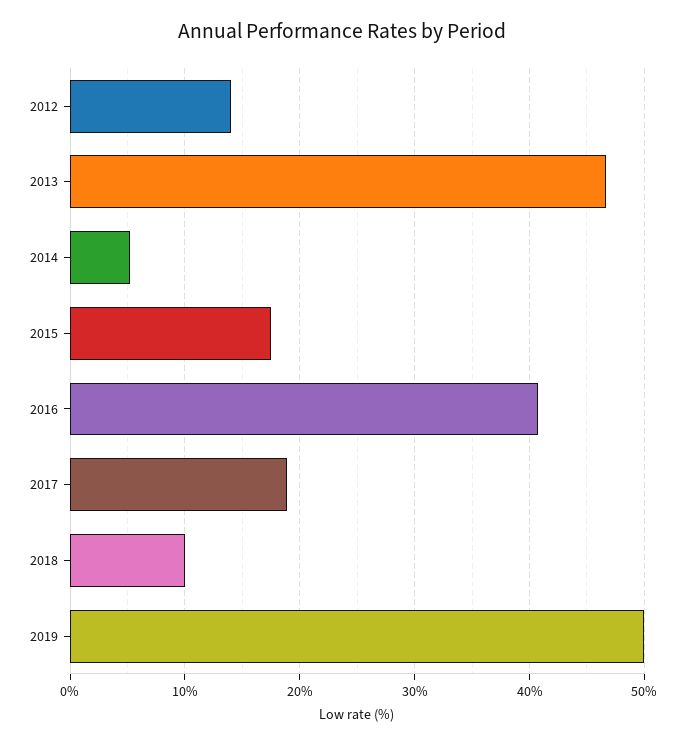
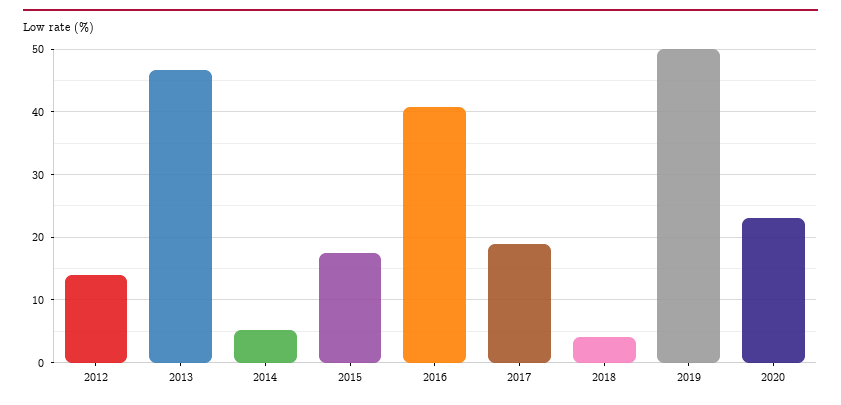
2018: 10 -> 4
2020: none -> 23

